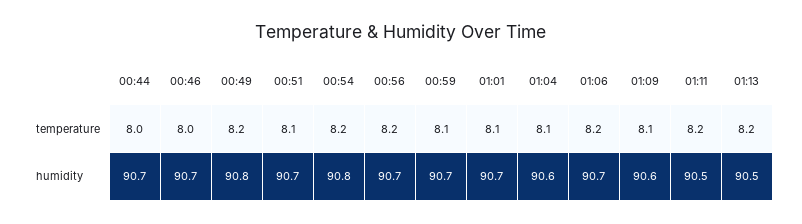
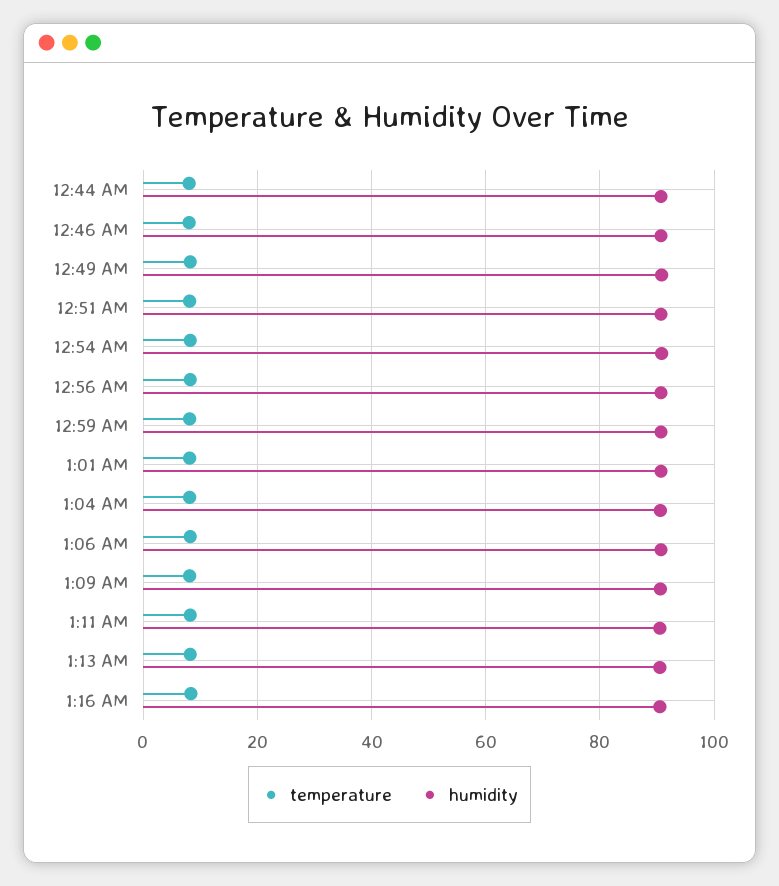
temperature, 1:16 AM: none -> 8
humidity, 1:16 AM: none -> 90

